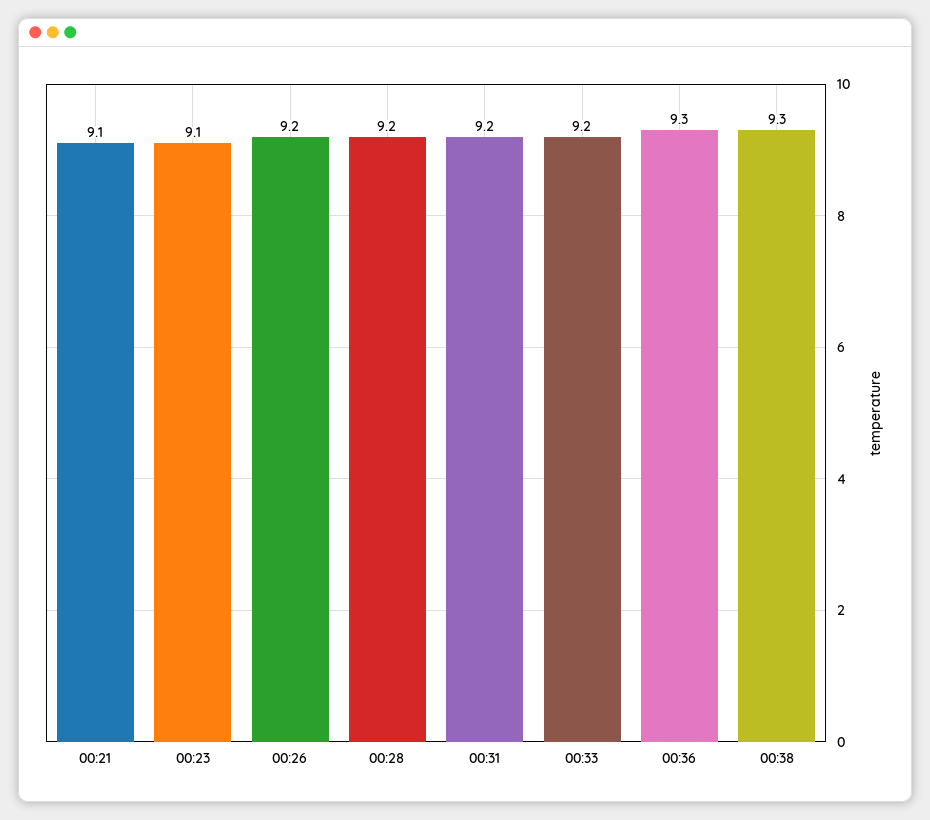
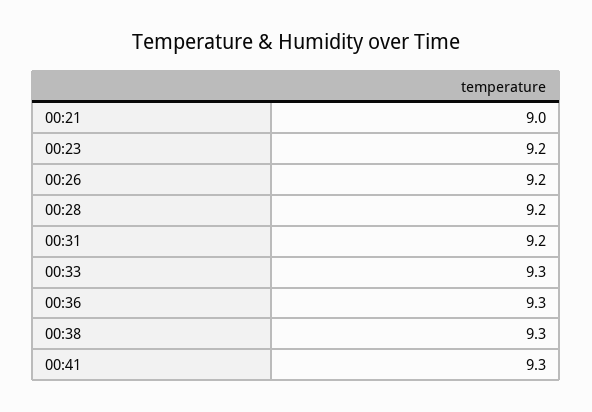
00:21: 9.1 -> 9
00:23: 9.1 -> 9.2
00:33: 9.2 -> 9.3
00:41: none -> 9.3

